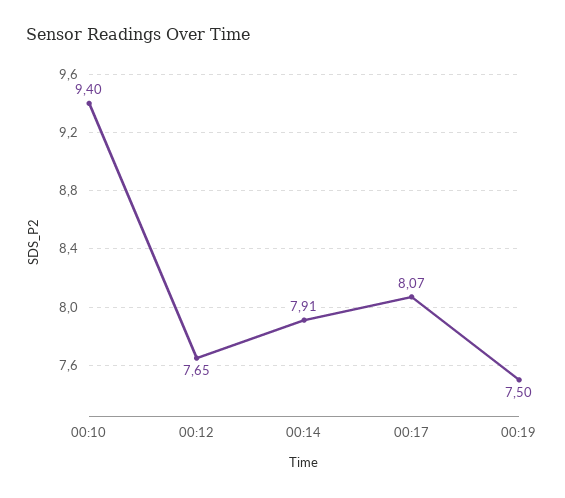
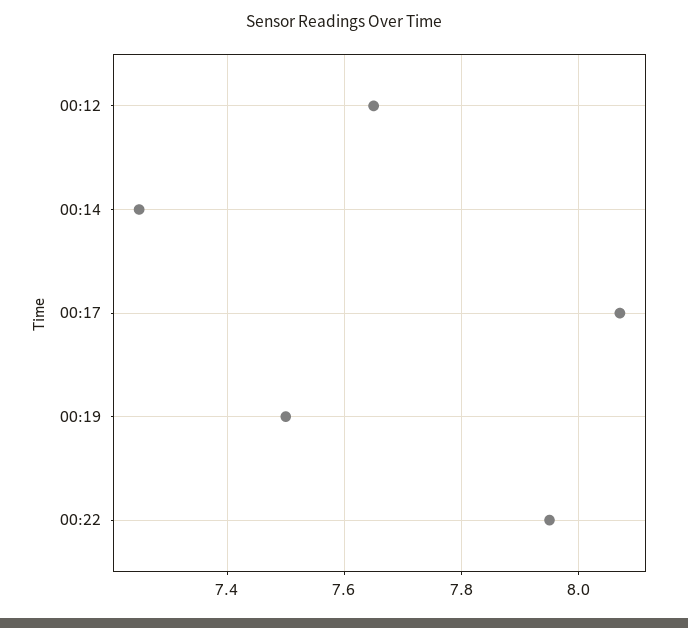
00:10: 9.4 -> none
00:14: 7.91 -> 7.25
00:22: none -> 7.95

